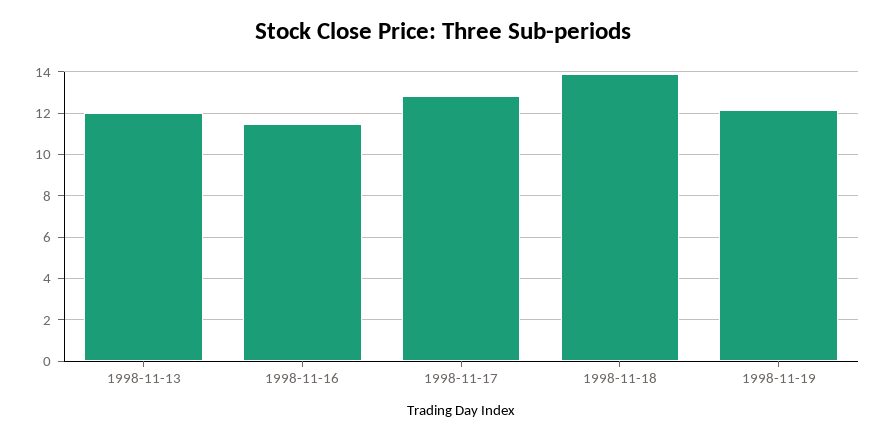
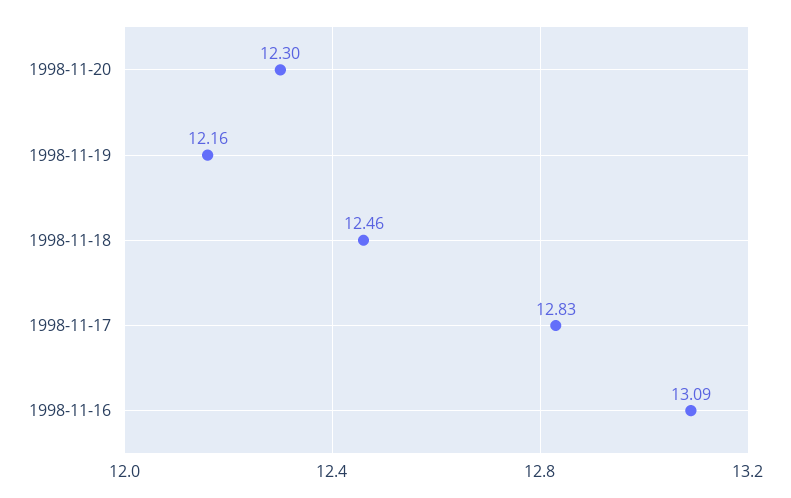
1998-11-13: 12 -> none
1998-11-16: 11.5 -> 13.09
1998-11-18: 14 -> 12.46
1998-11-20: none -> 12.3

